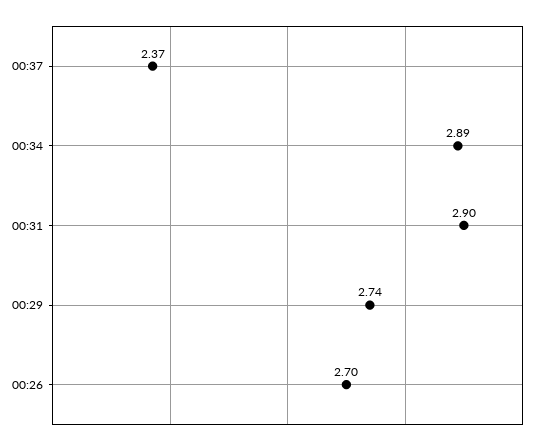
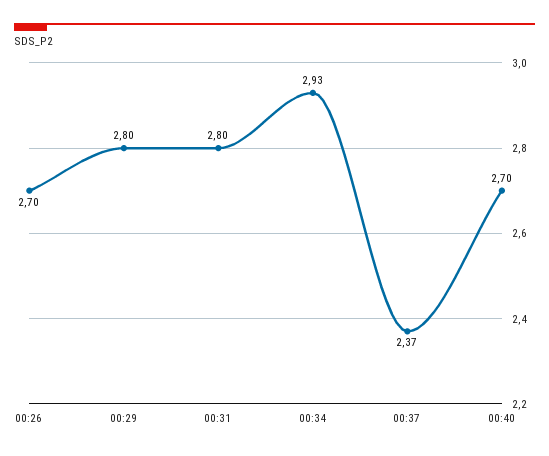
00:34: 2.89 -> 2.93
00:31: 2.9 -> 2.8
00:29: 2.74 -> 2.8
00:40: none -> 2.7

